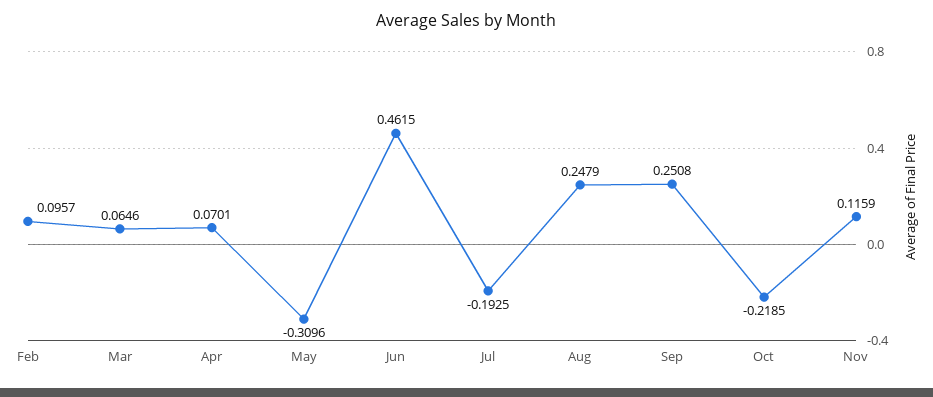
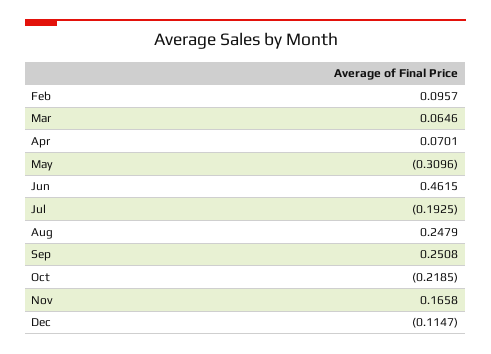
Nov: 0.1159 -> 0.1658
Dec: none -> -0.1147

